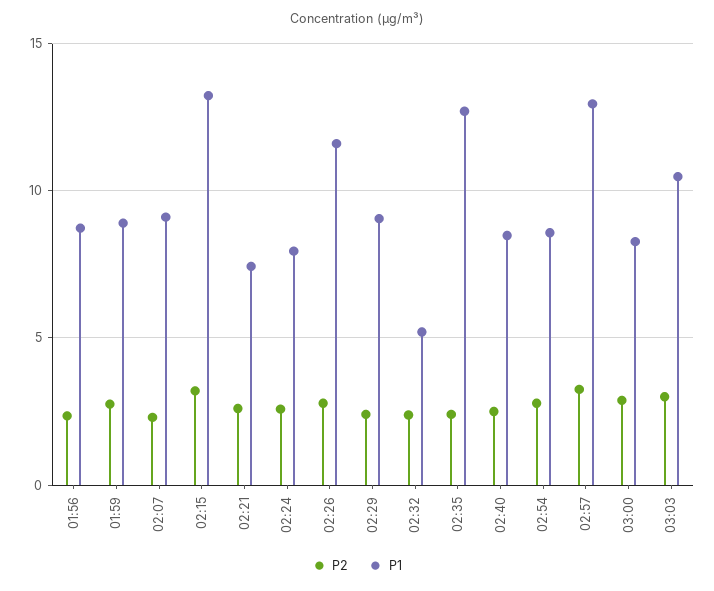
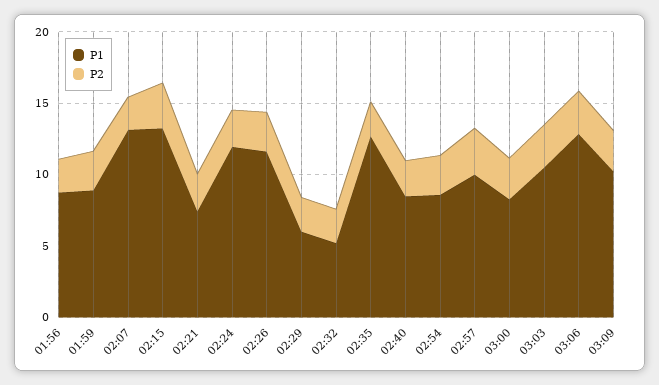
P1, 02:07: 9 -> 13
P1, 02:24: 8 -> 12
P1, 02:29: 9 -> 6
P1, 02:57: 13 -> 10
P1, 03:06: none -> 13
P2, 03:06: none -> 3
P1, 03:09: none -> 10
P2, 03:09: none -> 3

